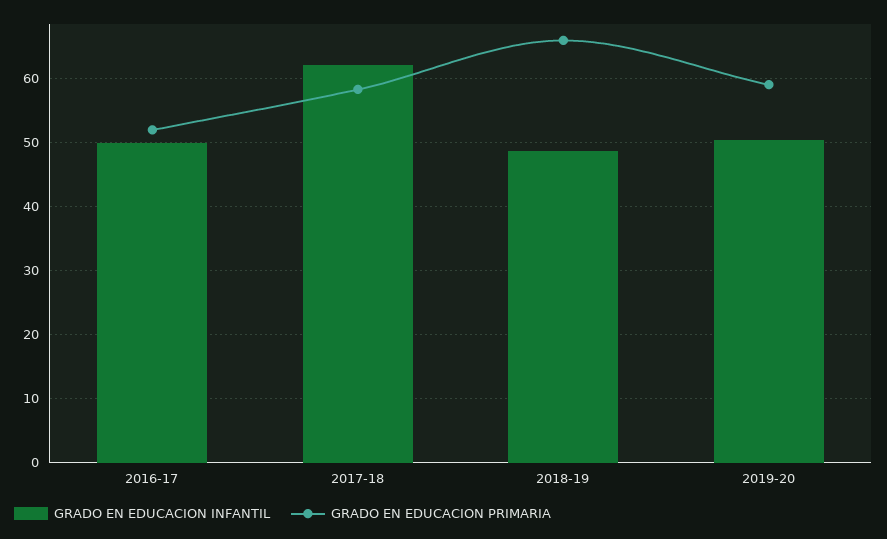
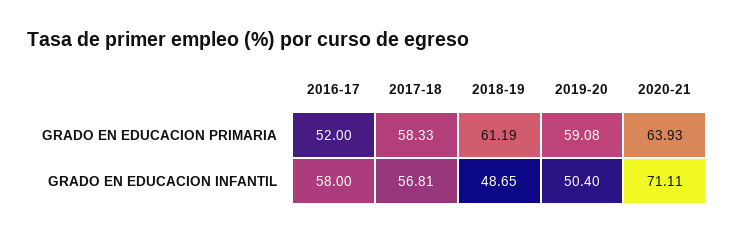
GRADO EN EDUCACION INFANTIL, 2016-17: 50 -> 58
GRADO EN EDUCACION INFANTIL, 2017-18: 62 -> 56.81
GRADO EN EDUCACION PRIMARIA, 2018-19: 66 -> 61.19
GRADO EN EDUCACION PRIMARIA, 2020-21: none -> 63.93
GRADO EN EDUCACION INFANTIL, 2020-21: none -> 71.11

